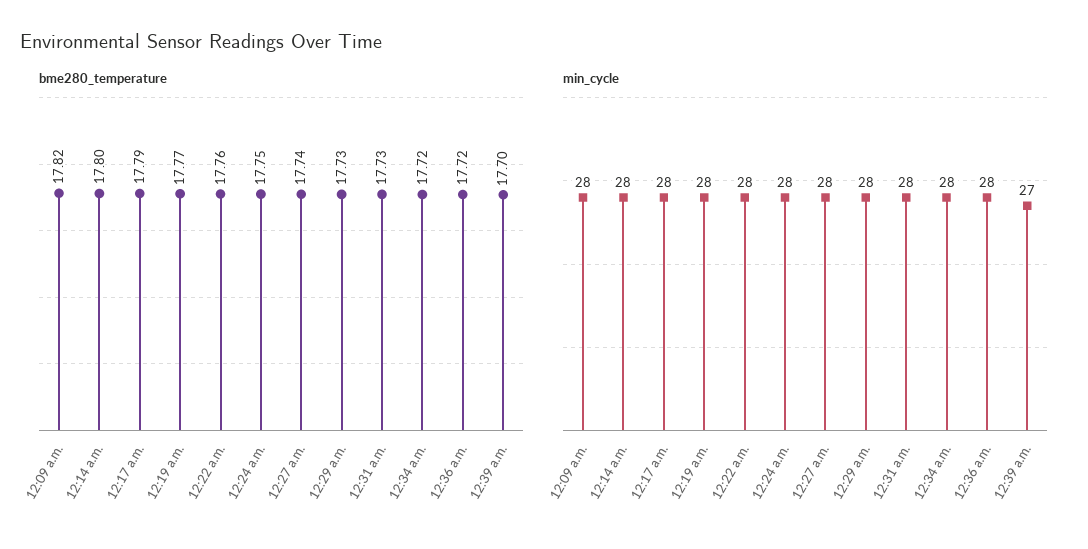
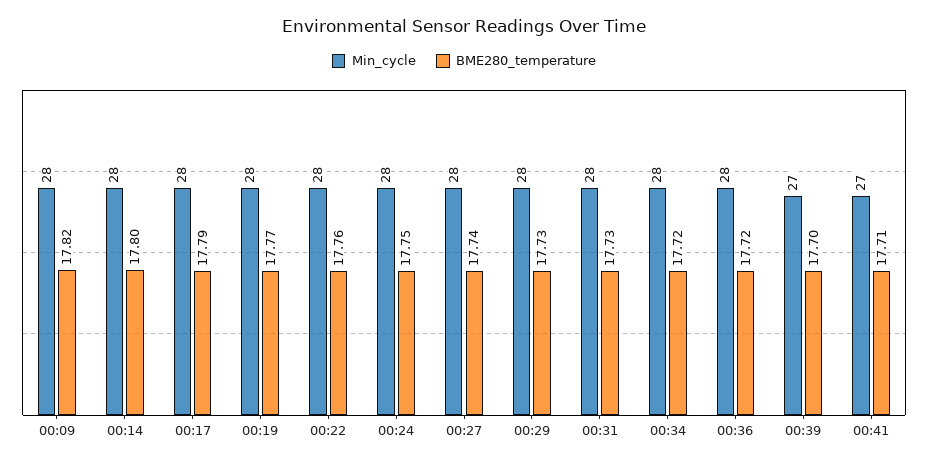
min_cycle, 00:41: none -> 27
bme280_temperature, 00:41: none -> 17.71

